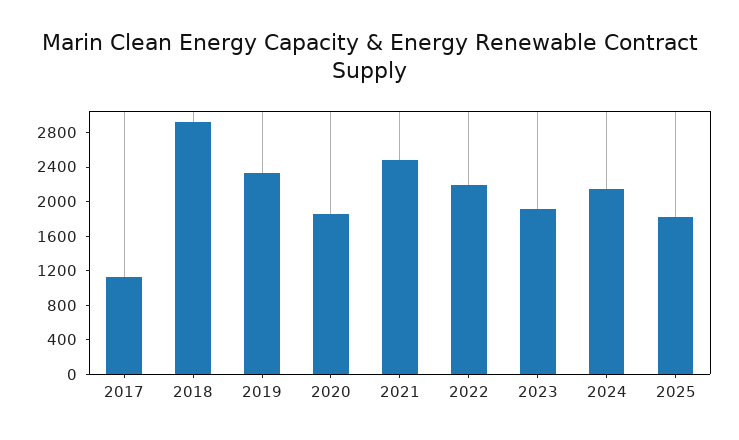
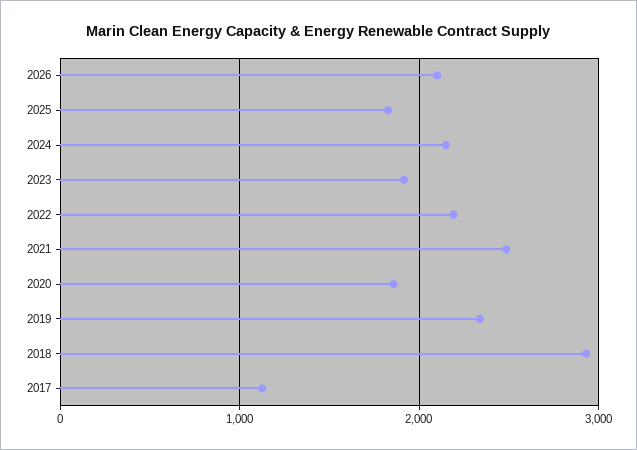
2026: none -> 2100

